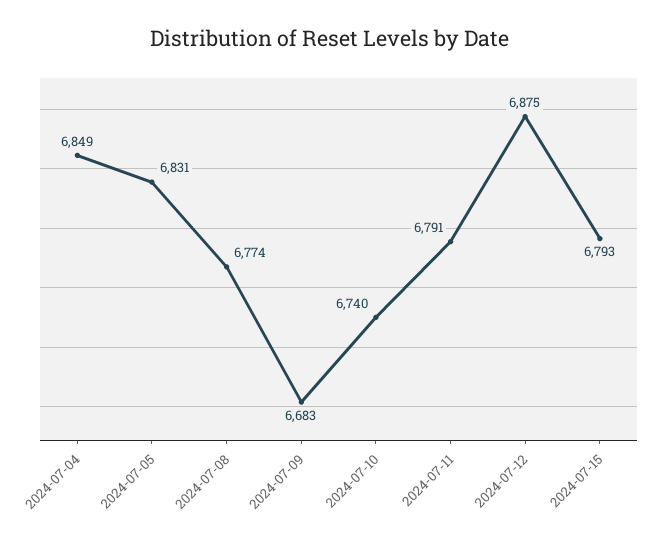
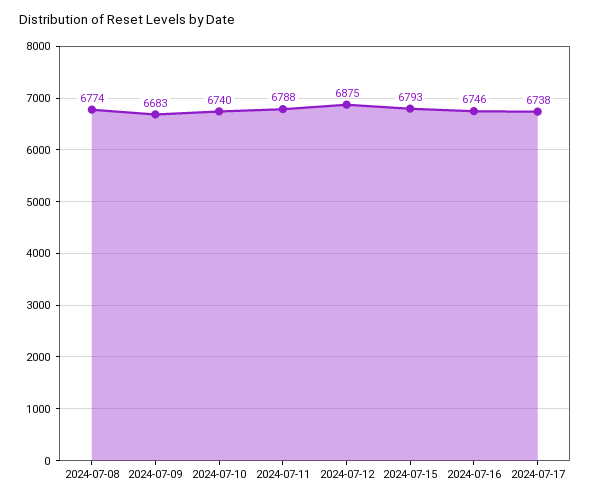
2024-07-04: 6849 -> none
2024-07-05: 6831 -> none
2024-07-11: 6791 -> 6788
2024-07-16: none -> 6746
2024-07-17: none -> 6738

